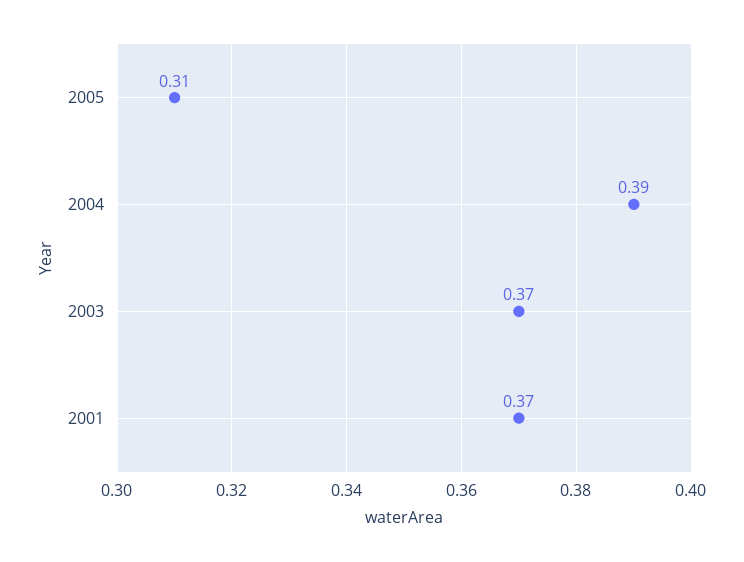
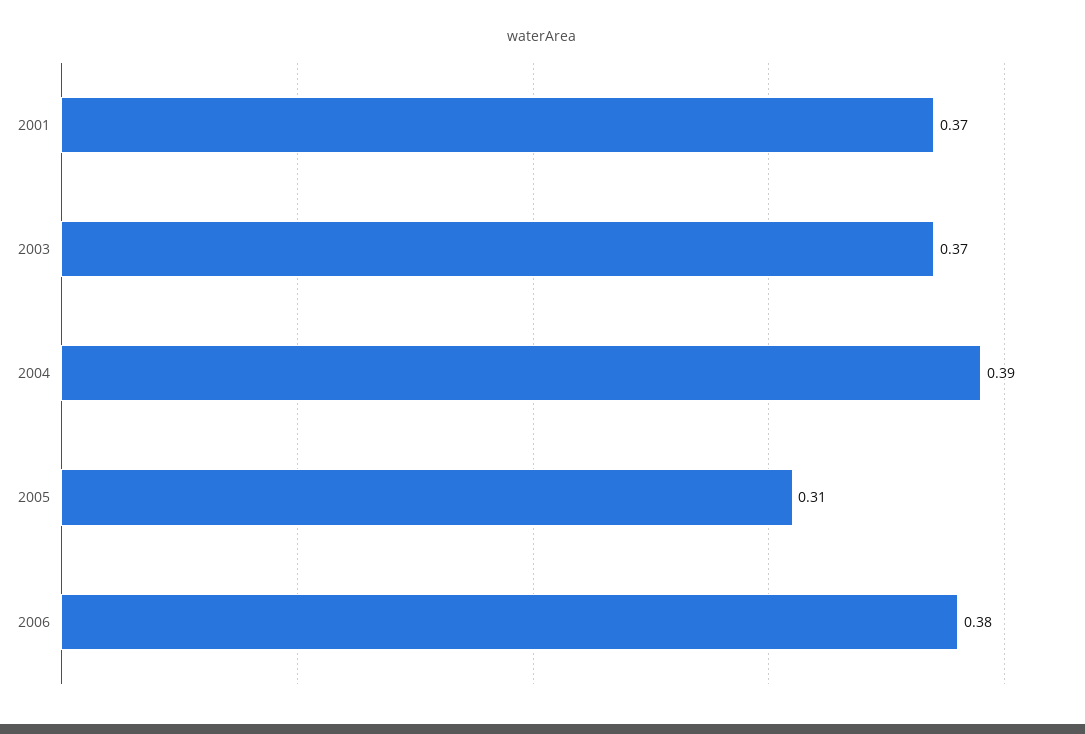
2006: none -> 0.38

